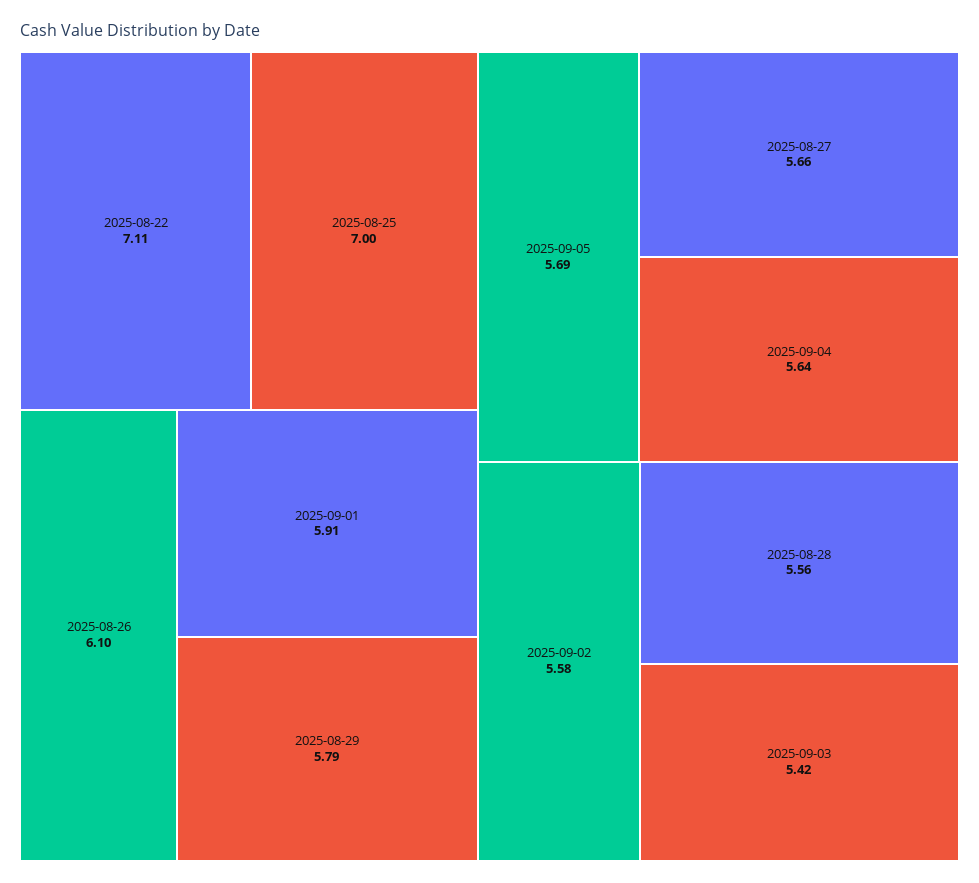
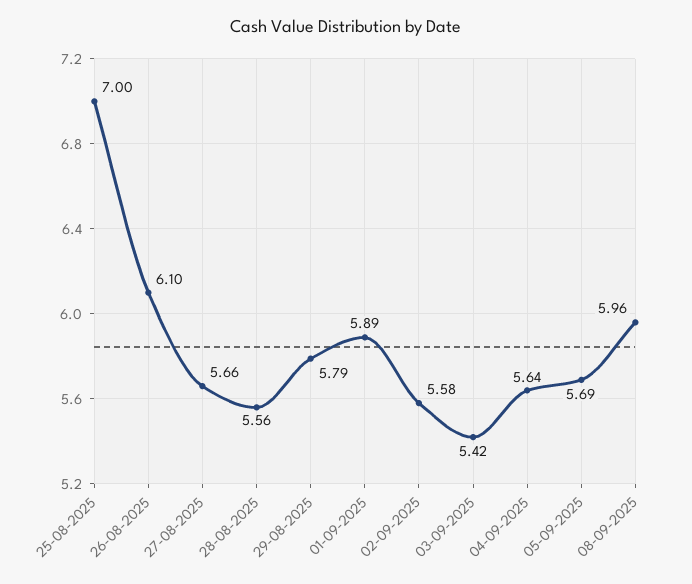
2025-08-22: 7.11 -> none
2025-09-01: 5.91 -> 5.89
08-09-2025: none -> 5.96

